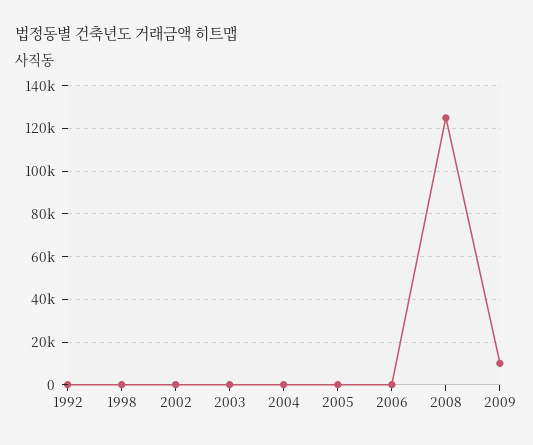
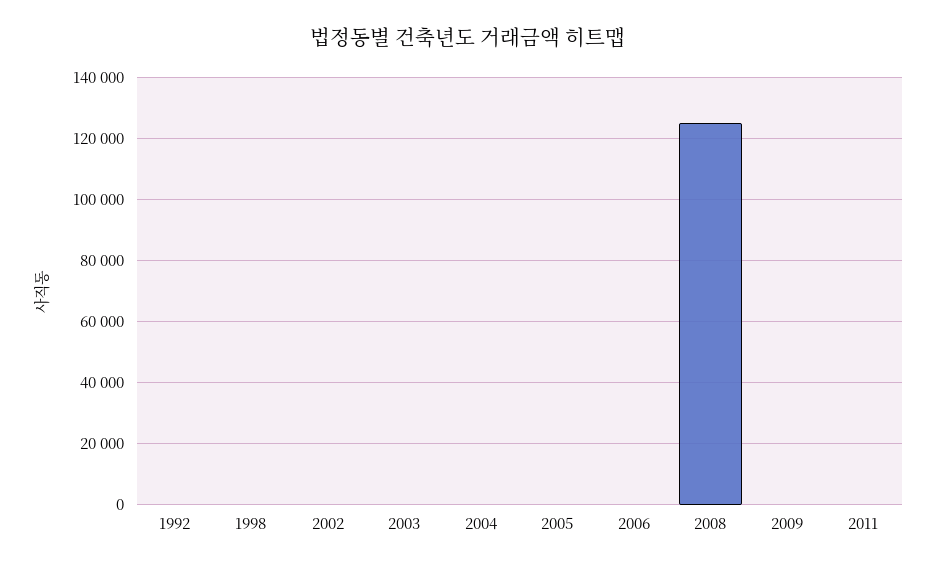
2009: 10000 -> 0
2011: none -> 0

